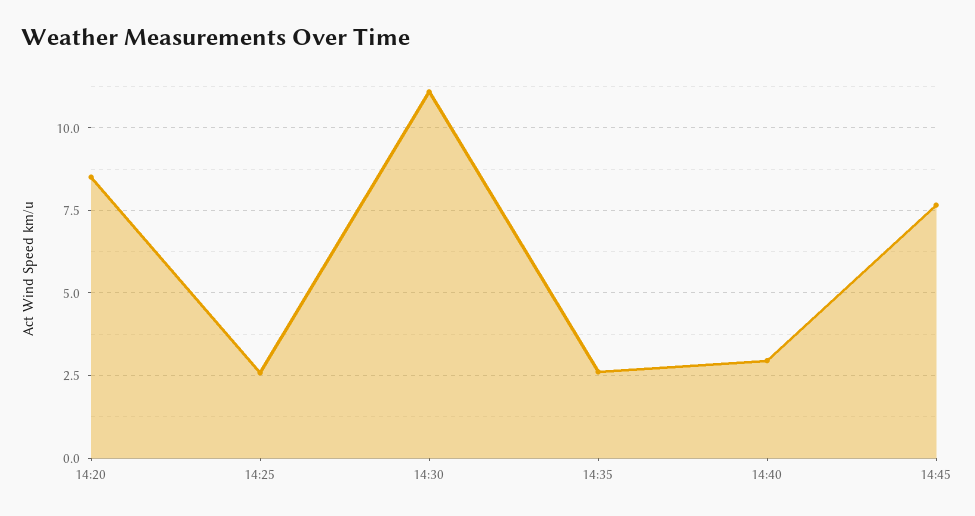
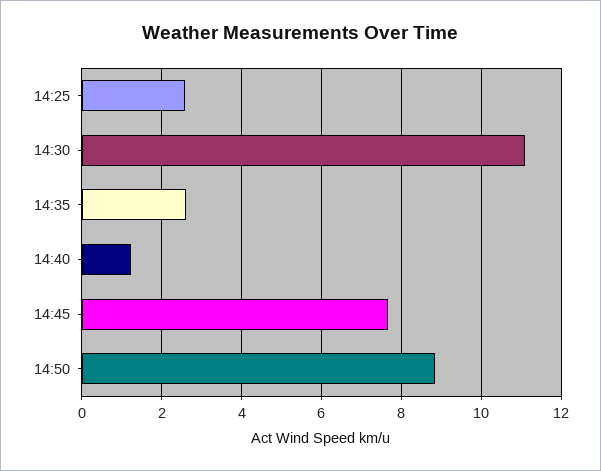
14:20: 8.5 -> none
14:40: 3 -> 1.2
14:50: none -> 8.8

